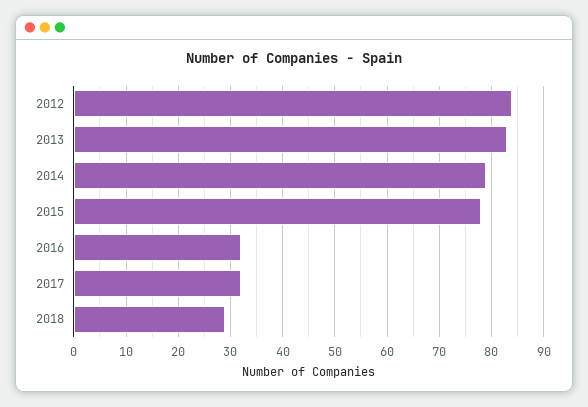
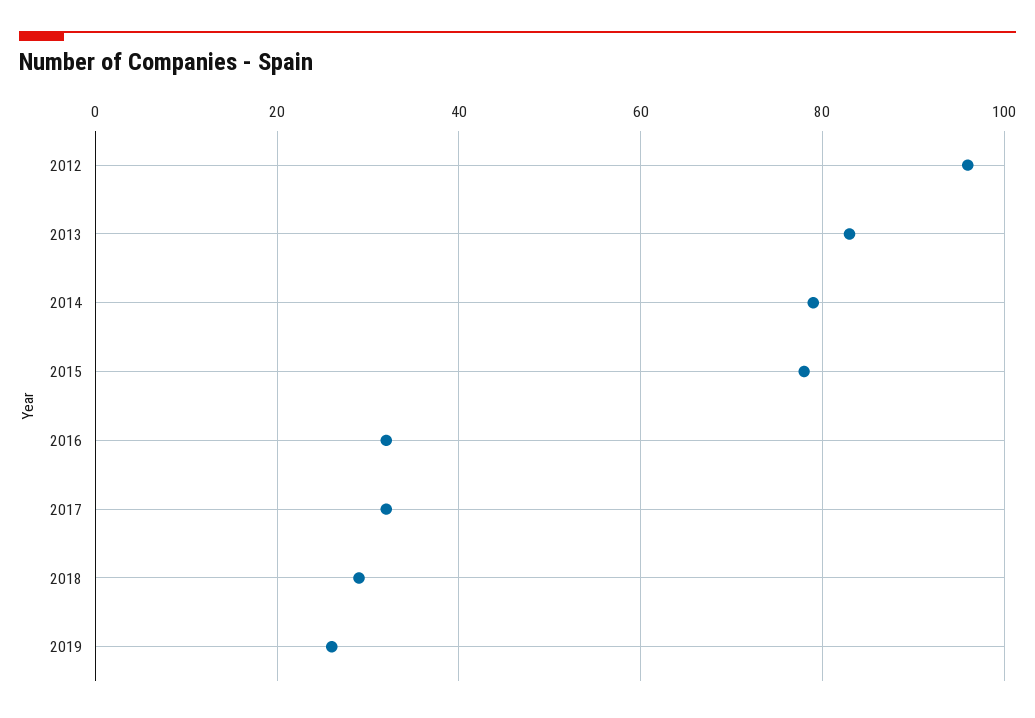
2012: 85 -> 95
2019: none -> 25

